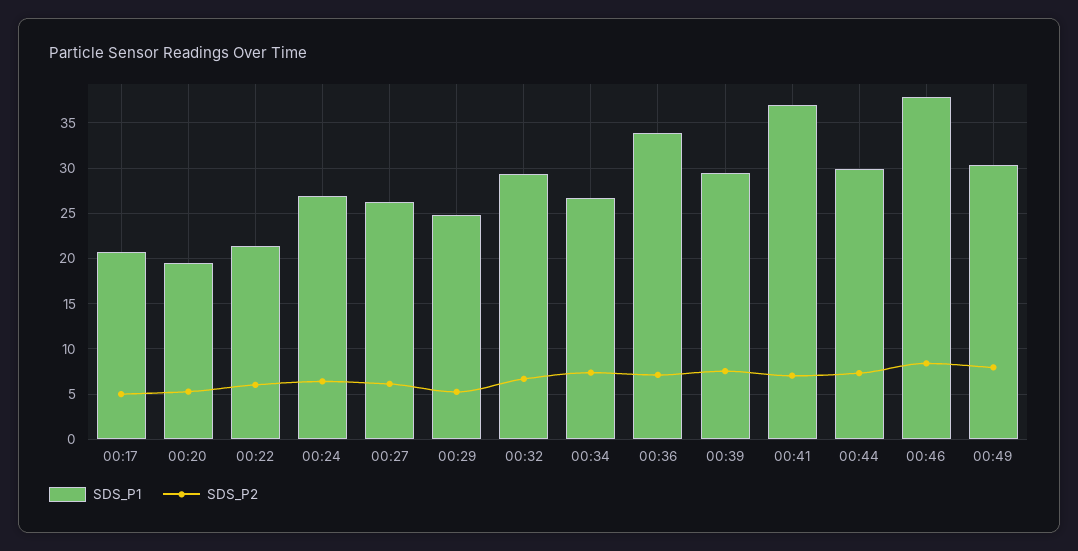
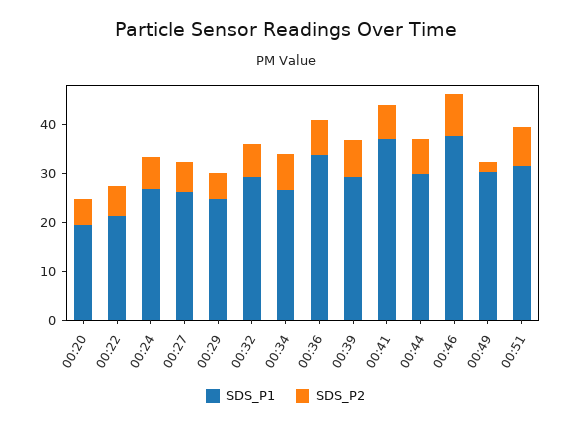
SDS_P1, 00:17: 21 -> none
SDS_P2, 00:17: 5 -> none
SDS_P2, 00:49: 8 -> 2
SDS_P1, 00:51: none -> 32
SDS_P2, 00:51: none -> 8

